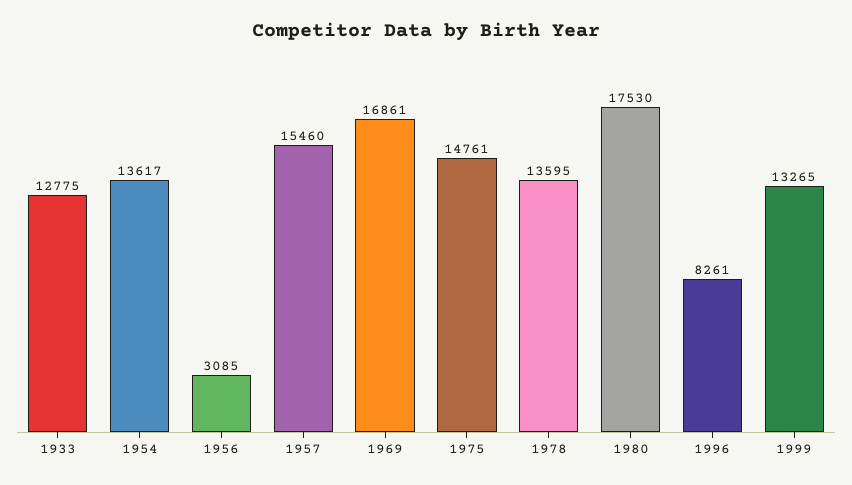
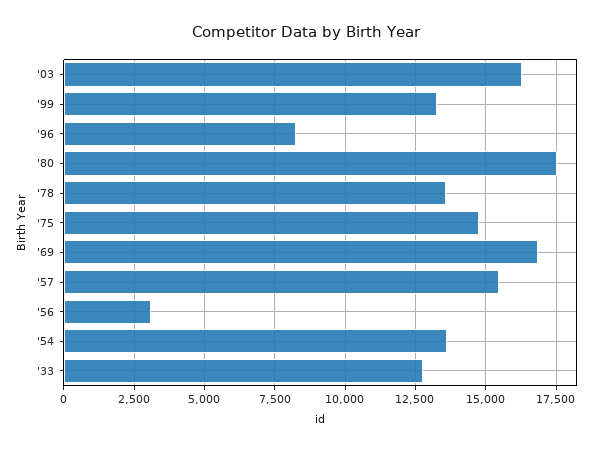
'03: none -> 16250

